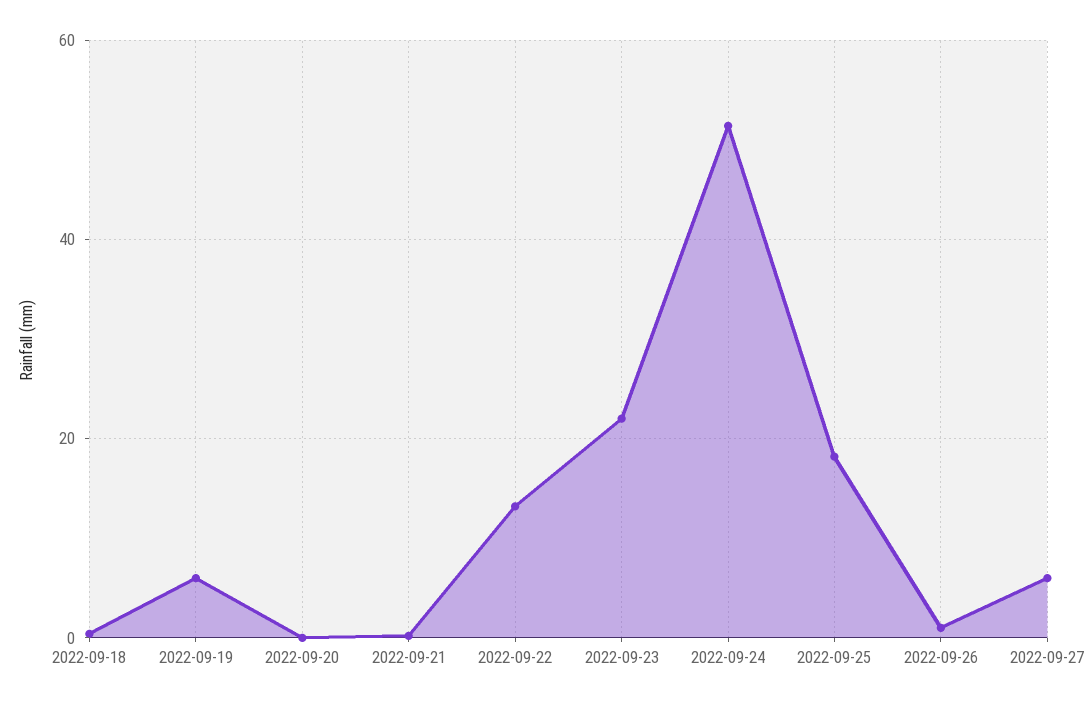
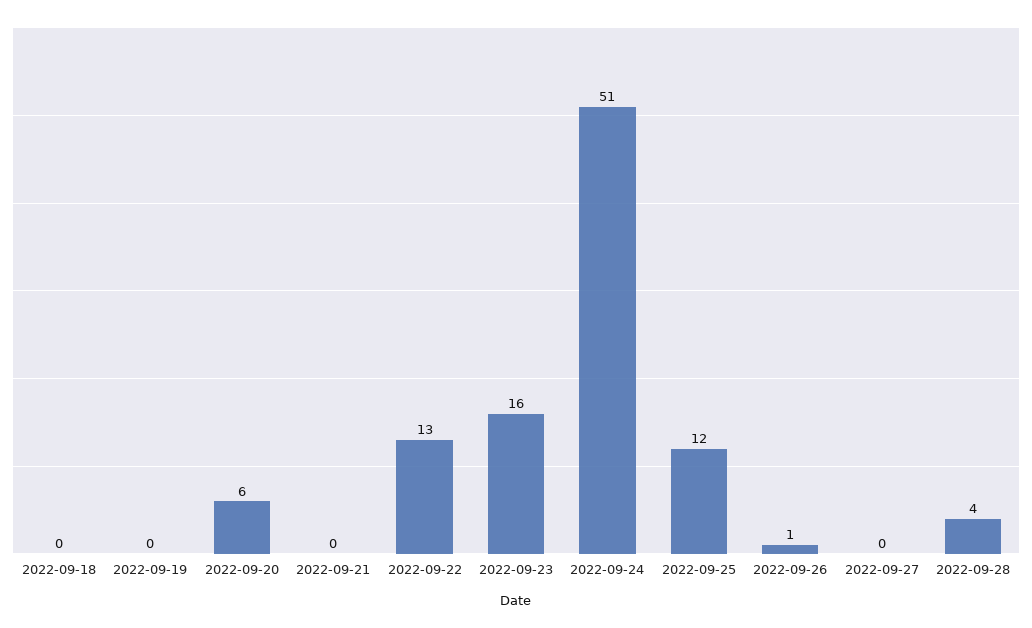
2022-09-19: 6 -> 0
2022-09-20: 0 -> 6
2022-09-23: 22 -> 16
2022-09-25: 18 -> 12
2022-09-27: 6 -> 0
2022-09-28: none -> 4

